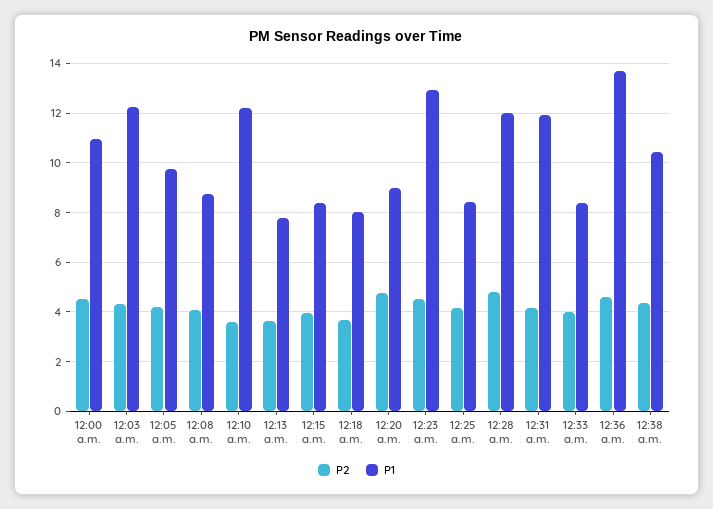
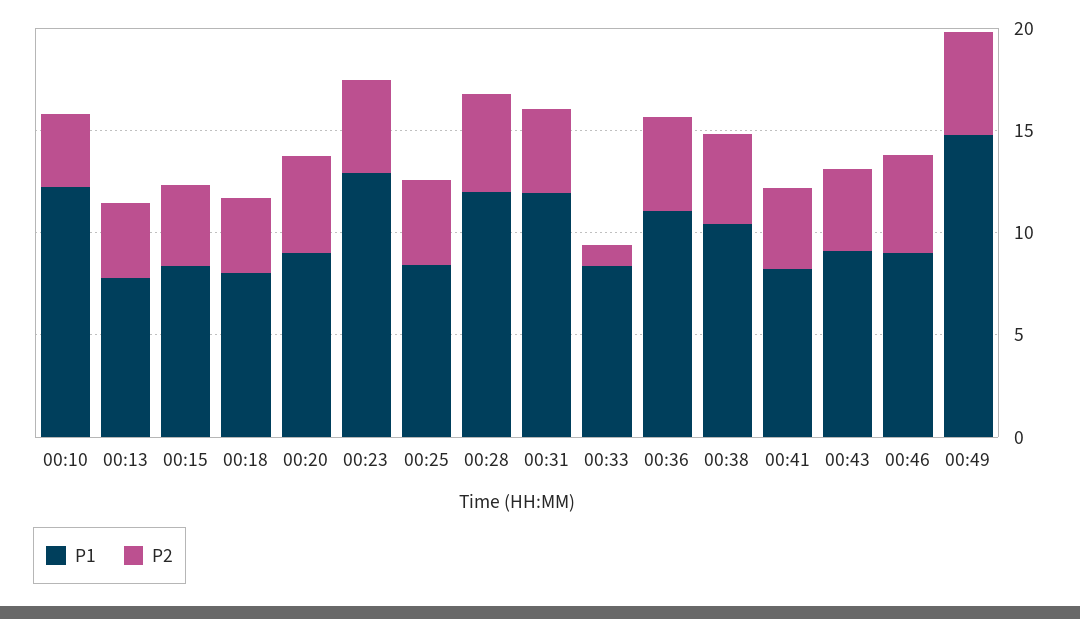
P2, 12:00 a.m.: 4.5 -> none
P1, 12:00 a.m.: 11 -> none
P2, 12:03 a.m.: 4.25 -> none
P1, 12:03 a.m.: 12.25 -> none
P2, 12:05 a.m.: 4.25 -> none
P1, 12:05 a.m.: 9.75 -> none
P2, 12:08 a.m.: 4 -> none
P1, 12:08 a.m.: 8.75 -> none
P2, 12:33 a.m.: 4 -> 1
P1, 12:36 a.m.: 13.75 -> 11
P1, 00:41: none -> 8
P2, 00:41: none -> 4
P1, 00:43: none -> 9
P2, 00:43: none -> 4
P1, 00:46: none -> 9
P2, 00:46: none -> 5
P1, 00:49: none -> 15
P2, 00:49: none -> 5

